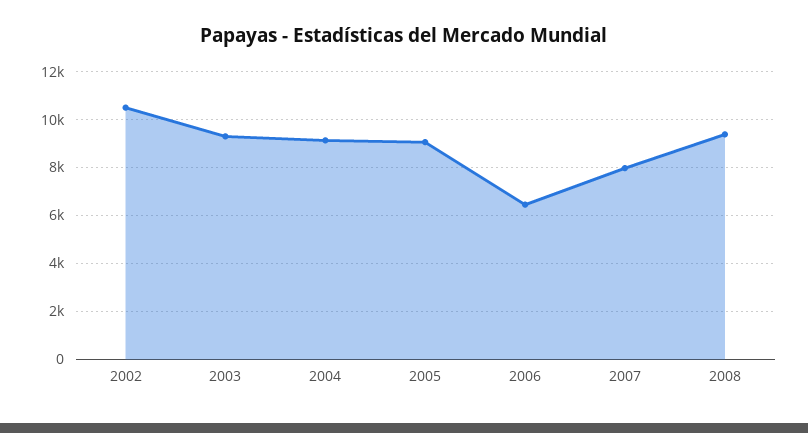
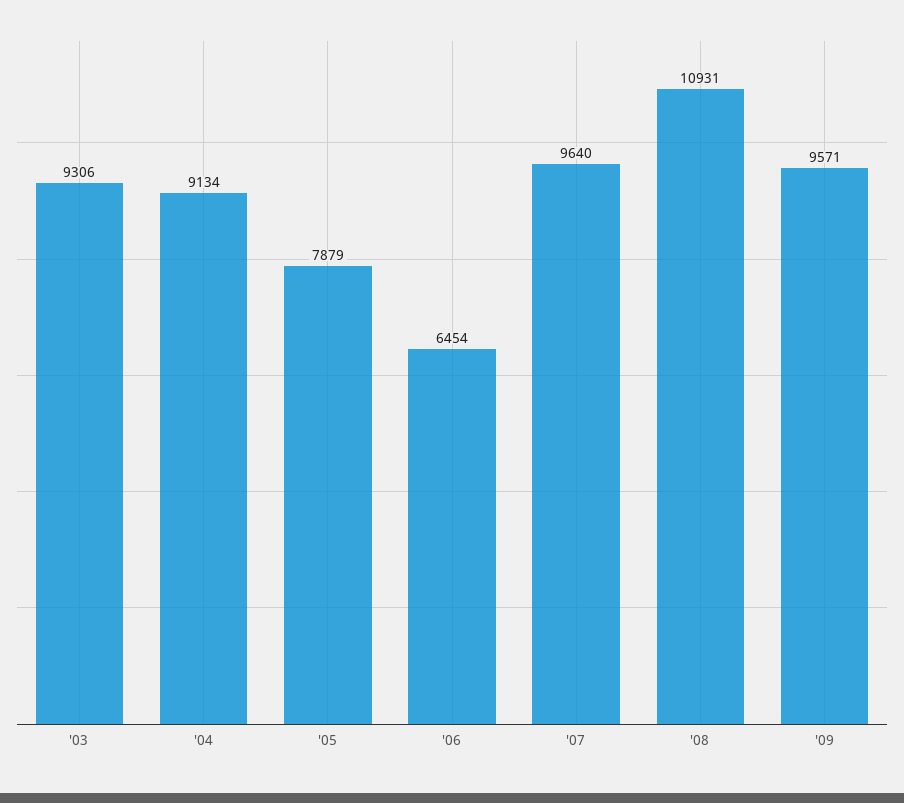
2002: 10500 -> none
2005: 9000 -> 7879
2007: 8000 -> 9640
2008: 9500 -> 10931
'09: none -> 9571

